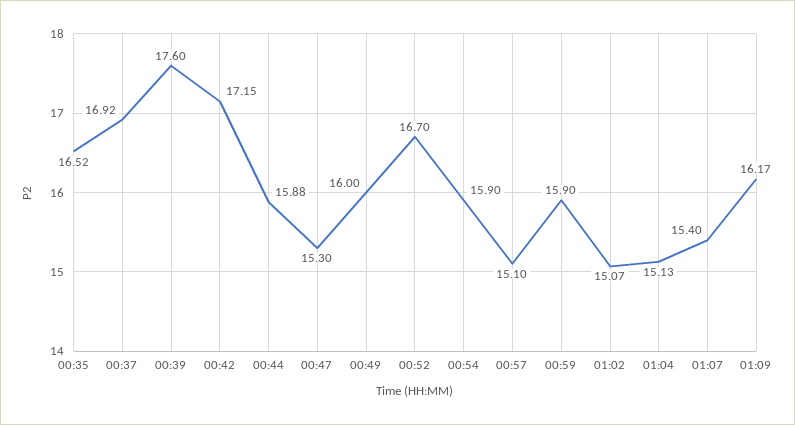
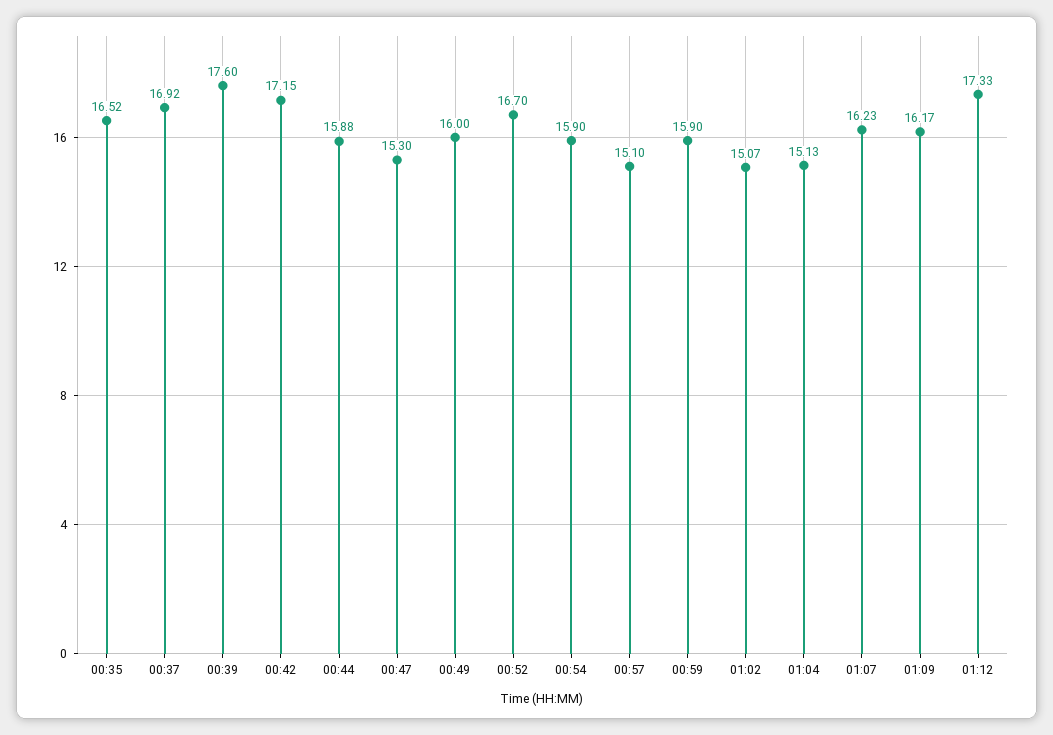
01:07: 15.4 -> 16.23
01:12: none -> 17.33

